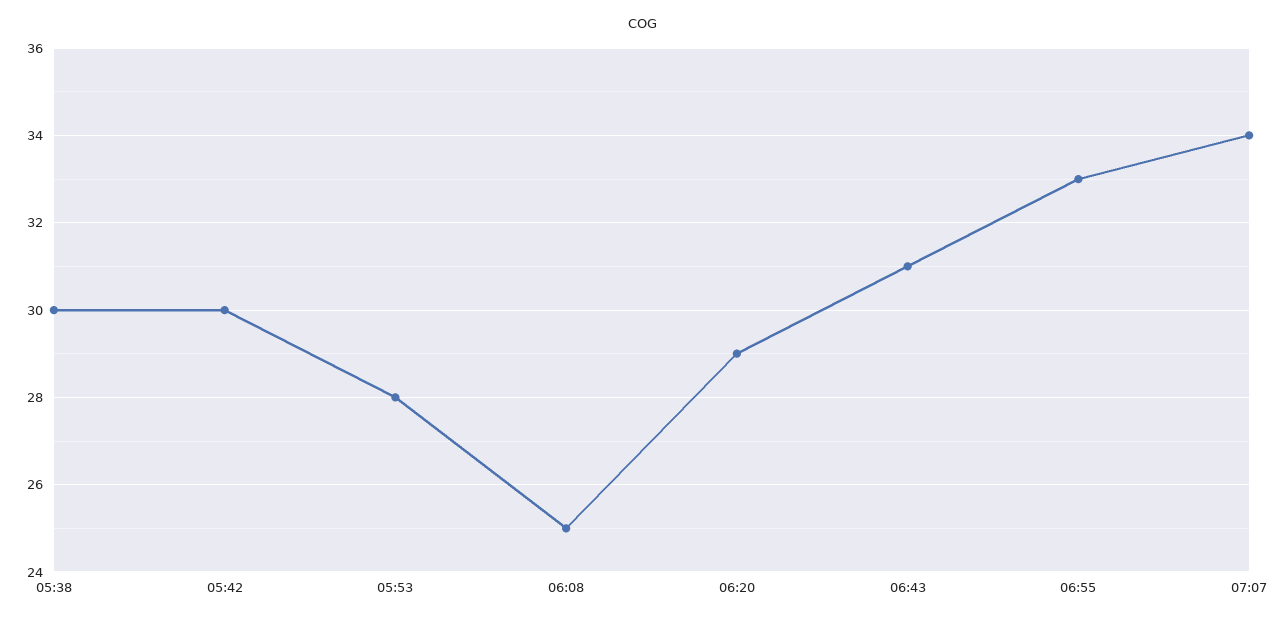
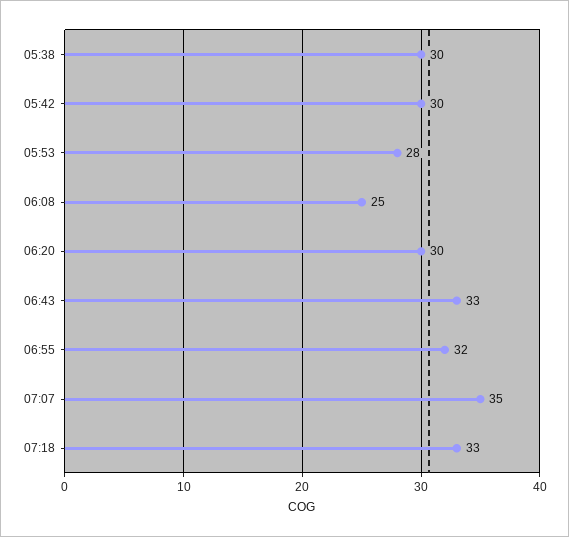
06:20: 29 -> 30
06:43: 31 -> 33
06:55: 33 -> 32
07:07: 34 -> 35
07:18: none -> 33

